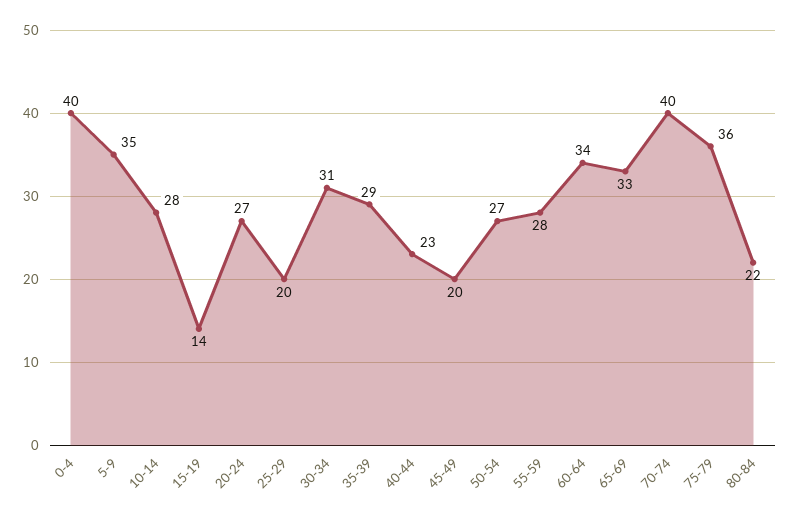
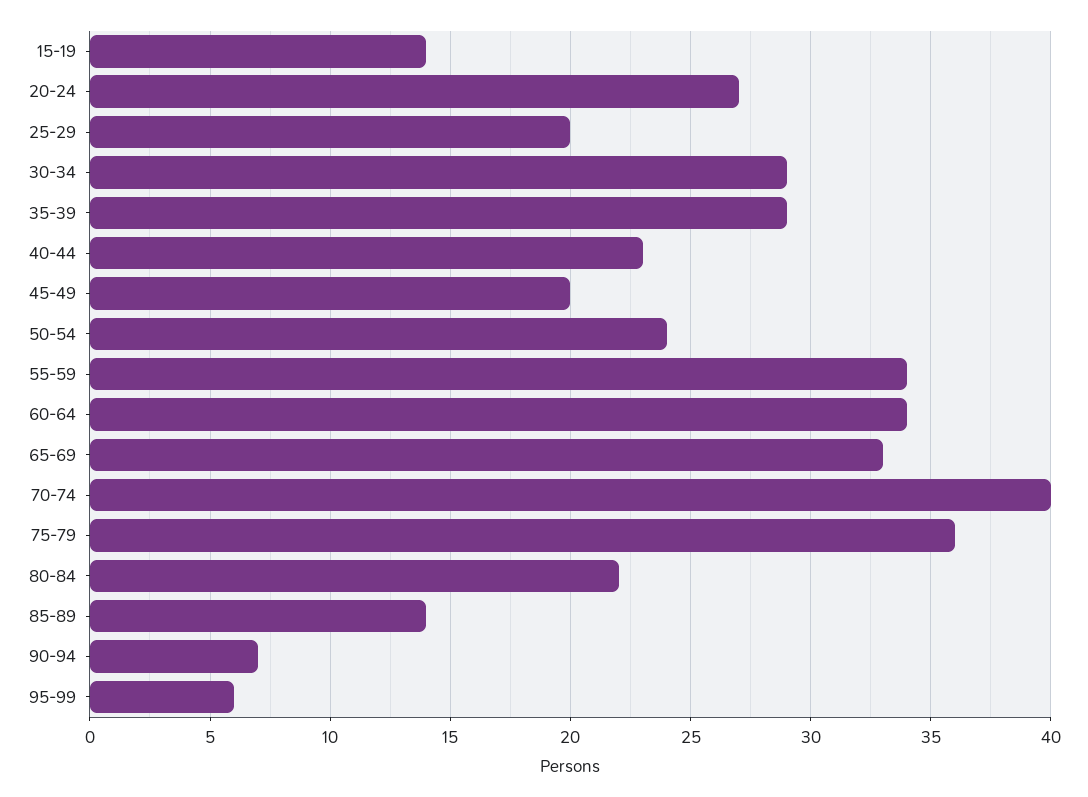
0-4: 40 -> none
5-9: 35 -> none
10-14: 28 -> none
30-34: 31 -> 29
50-54: 27 -> 24
55-59: 28 -> 34
85-89: none -> 14
90-94: none -> 7
95-99: none -> 6

